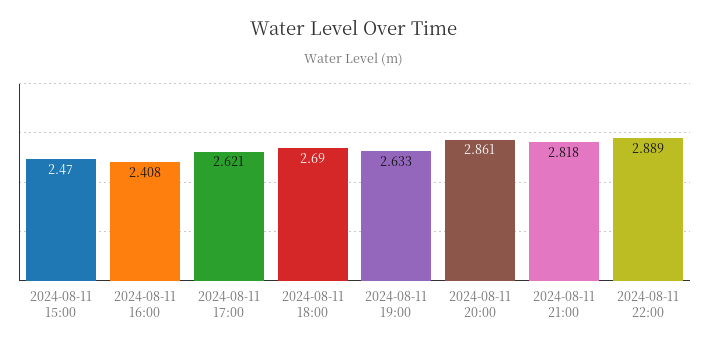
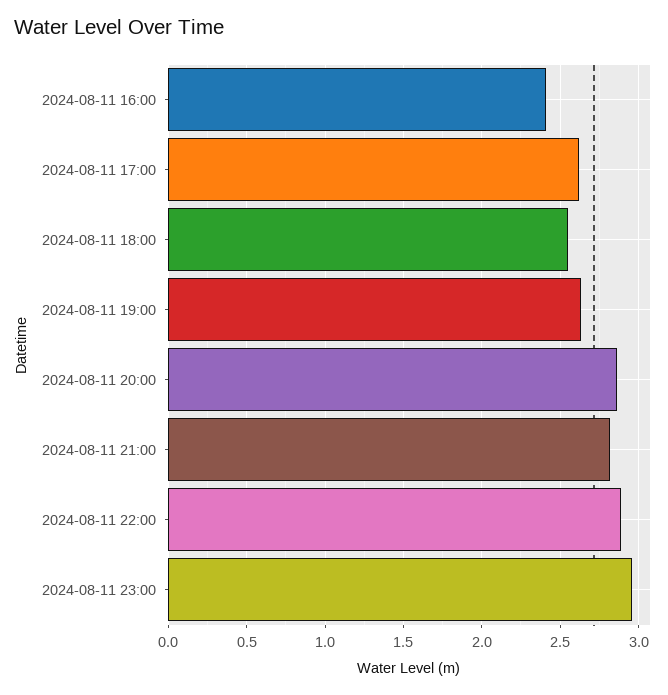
2024-08-11 15:00: 2.47 -> none
2024-08-11 18:00: 2.69 -> 2.55
2024-08-11 23:00: none -> 2.95

